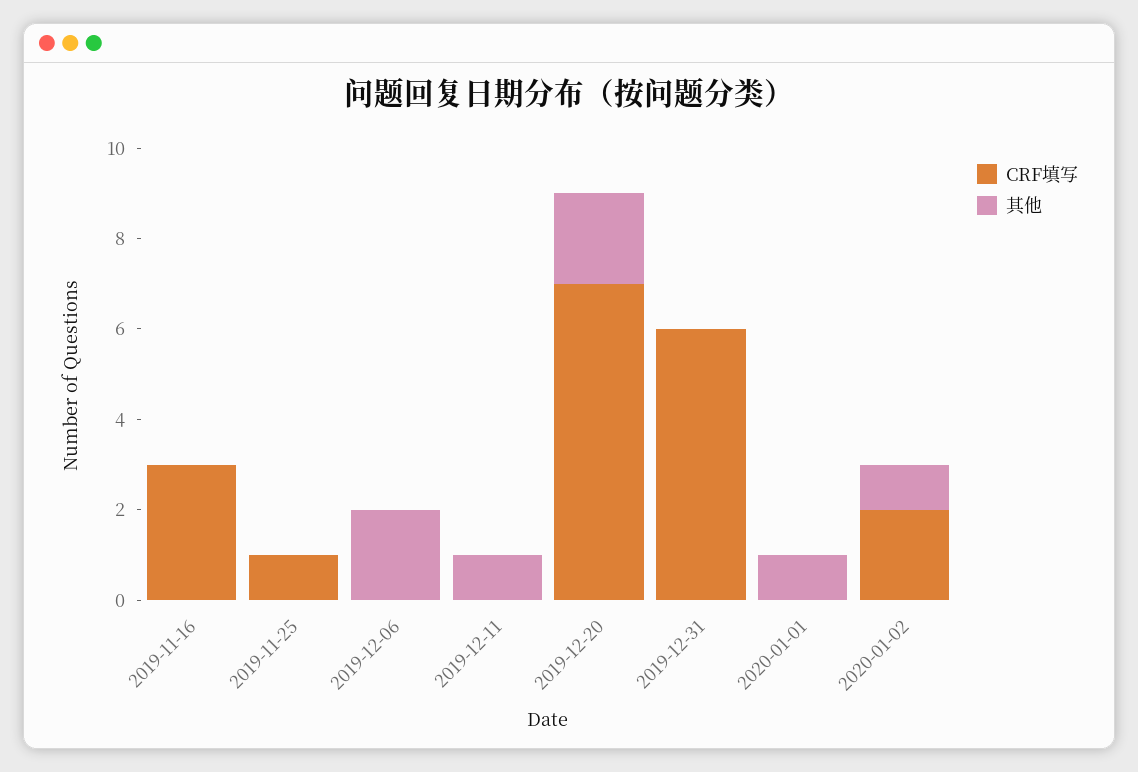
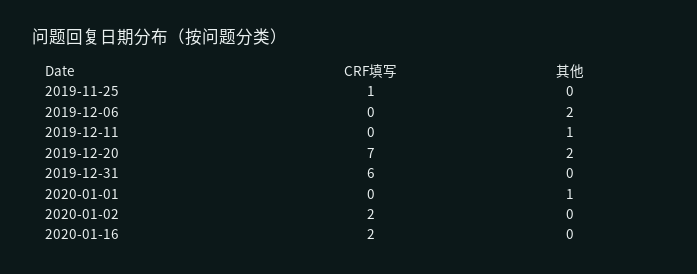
CRF填写, 2019-11-16: 3 -> none
其他, 2019-11-16: 0 -> none
其他, 2020-01-02: 1 -> 0
CRF填写, 2020-01-16: none -> 2
其他, 2020-01-16: none -> 0

